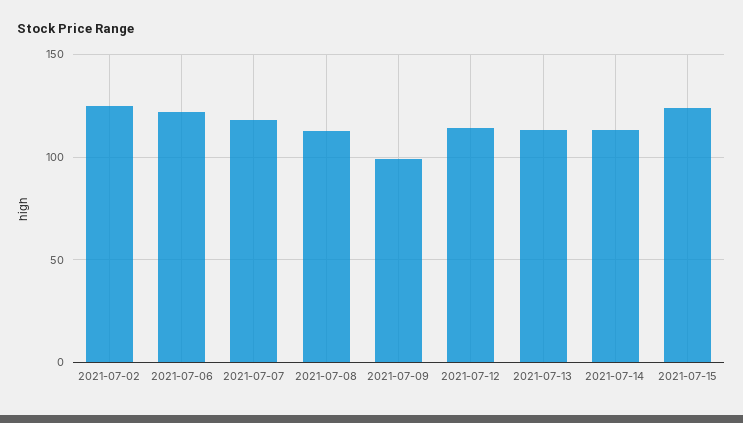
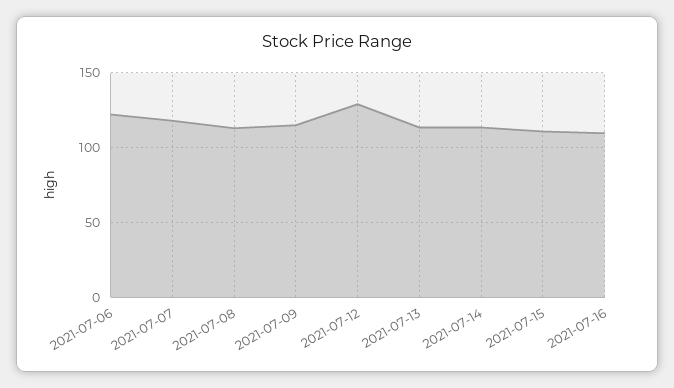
2021-07-02: 125 -> none
2021-07-09: 100 -> 115
2021-07-12: 115 -> 130
2021-07-15: 125 -> 110
2021-07-16: none -> 110

